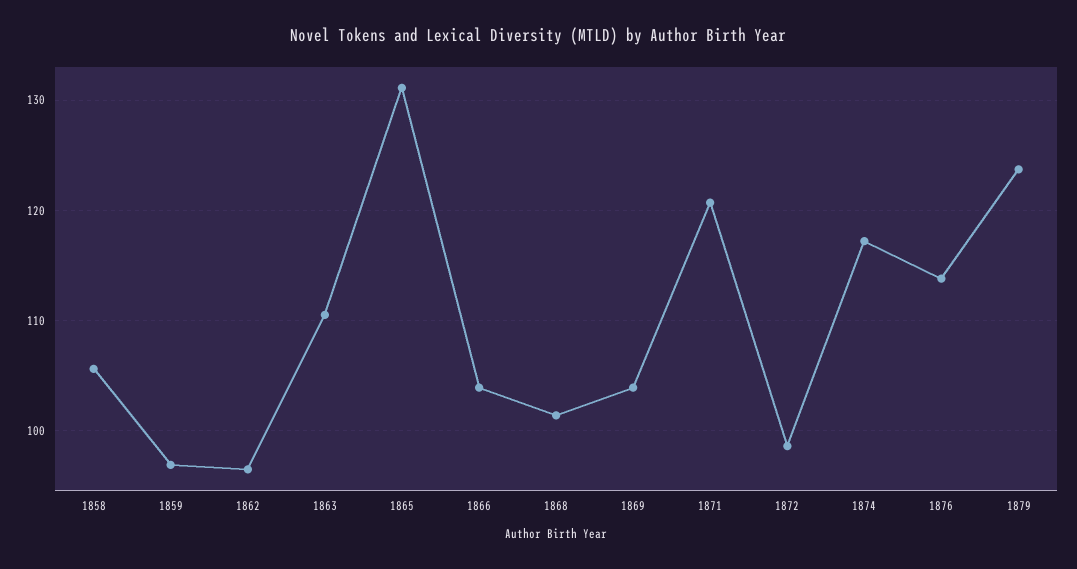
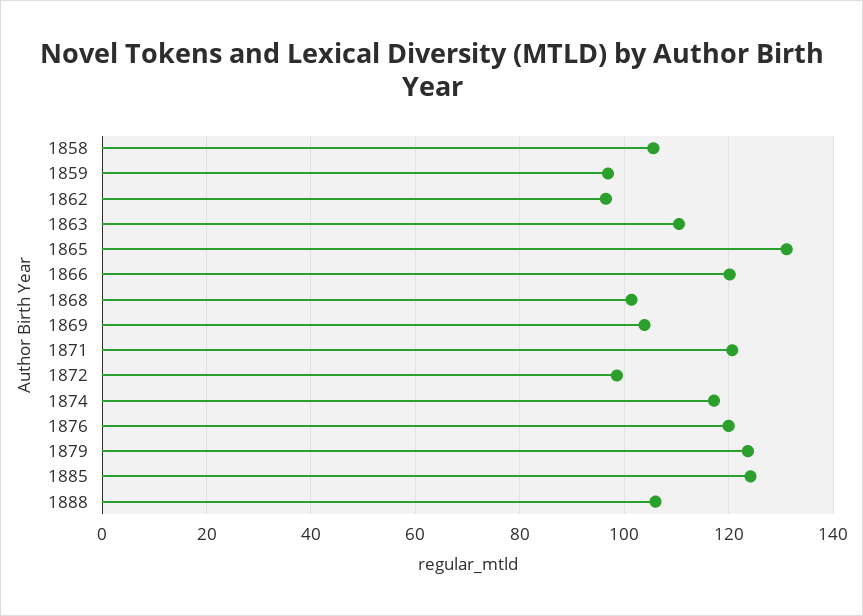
1866: 104 -> 120
1876: 114 -> 120
1885: none -> 124
1888: none -> 106

